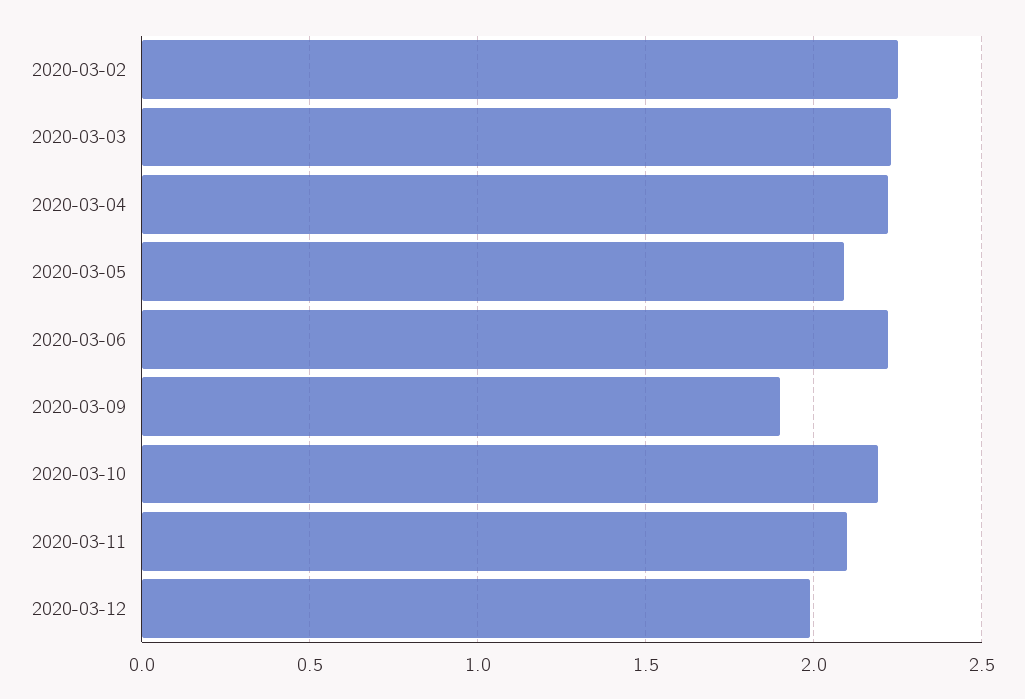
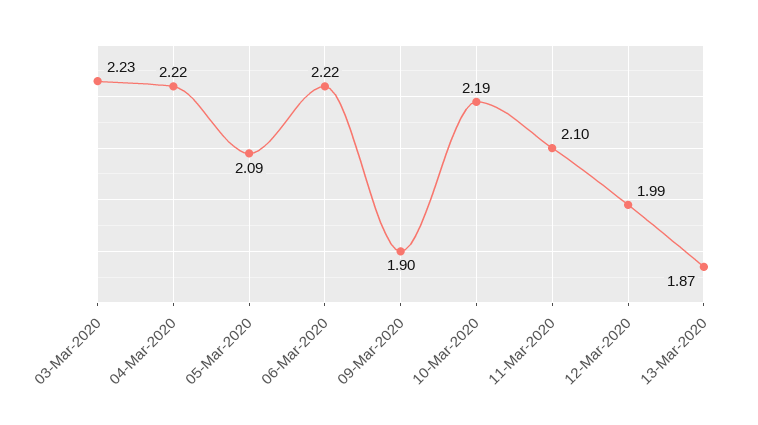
2020-03-02: 2.25 -> none
13-Mar-2020: none -> 1.87

